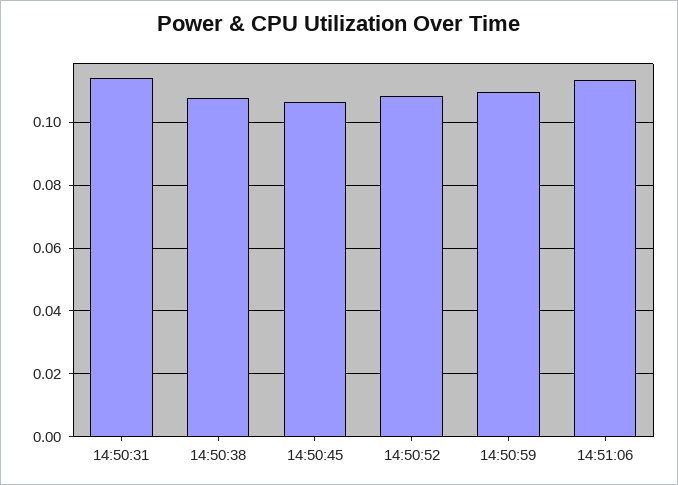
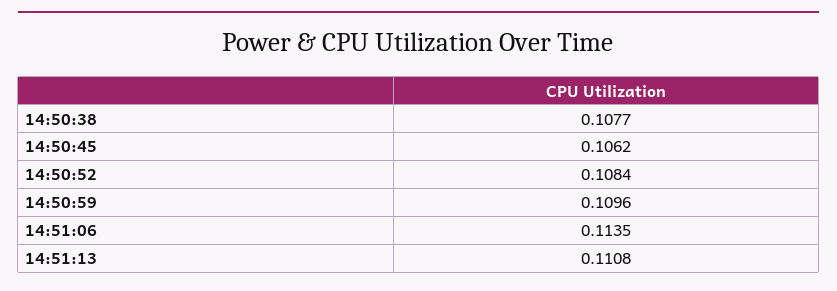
14:50:31: 0.114 -> none
14:51:13: none -> 0.1108

